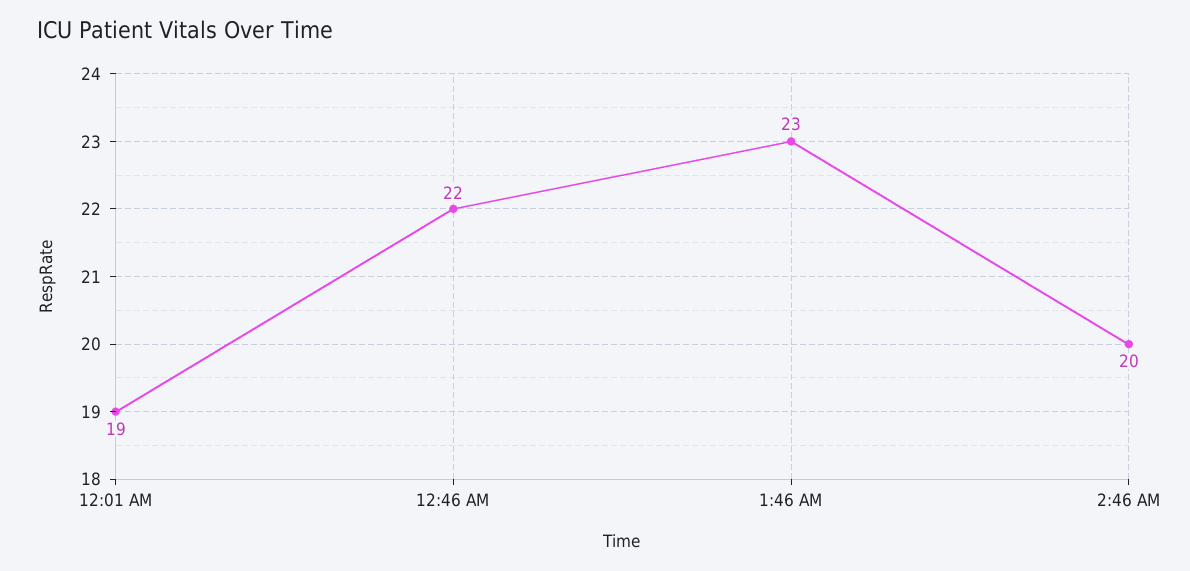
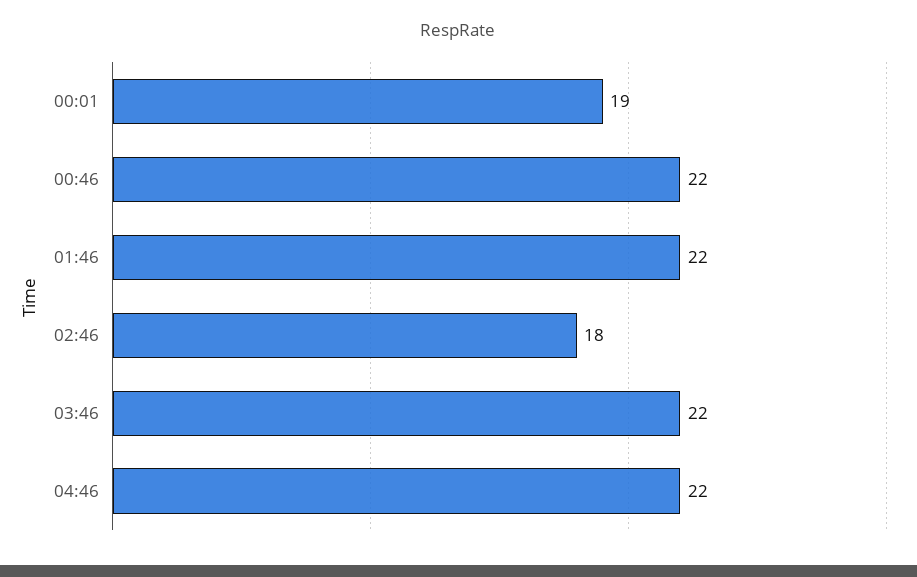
1:46 AM: 23 -> 22
2:46 AM: 20 -> 18
03:46: none -> 22
04:46: none -> 22

